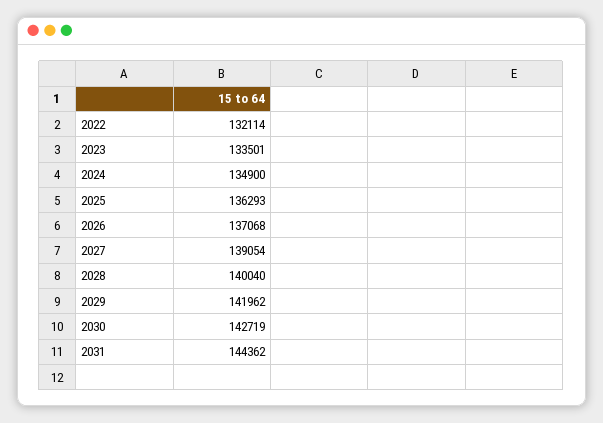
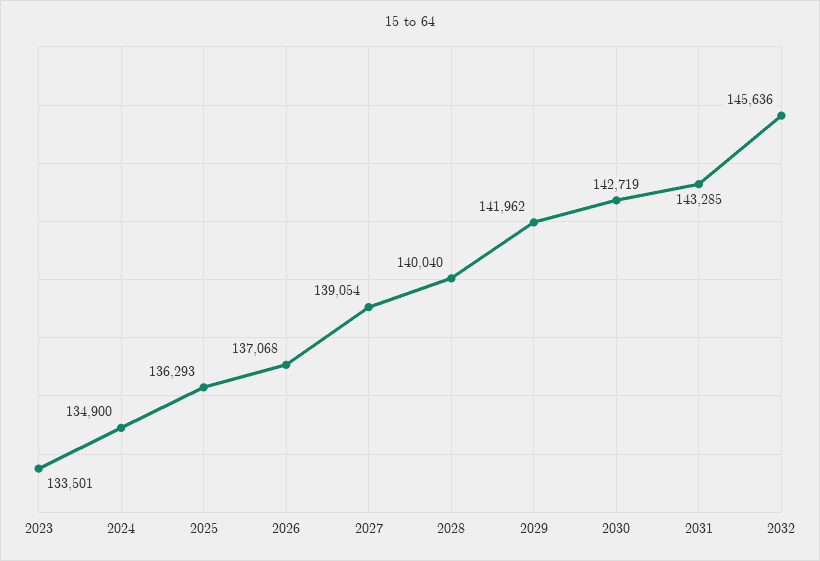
2022: 132114 -> none
2031: 144362 -> 143285
2032: none -> 145636

